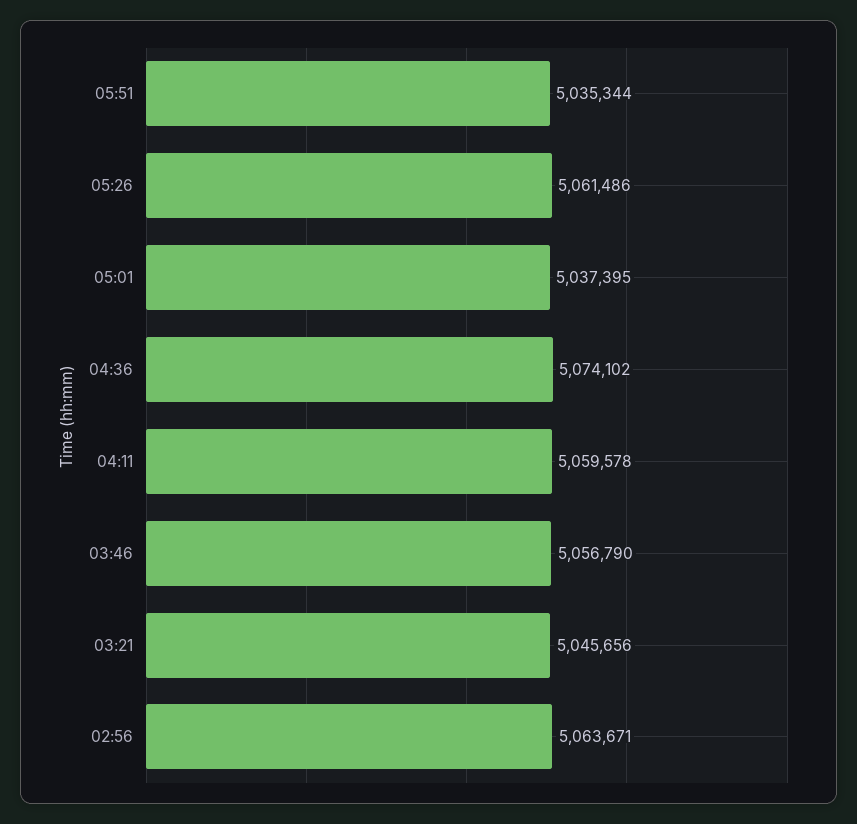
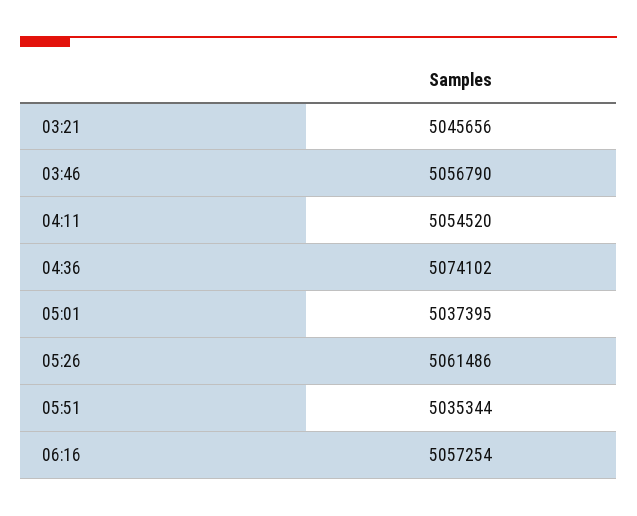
04:11: 5059578 -> 5054520
02:56: 5063671 -> none
06:16: none -> 5057254

